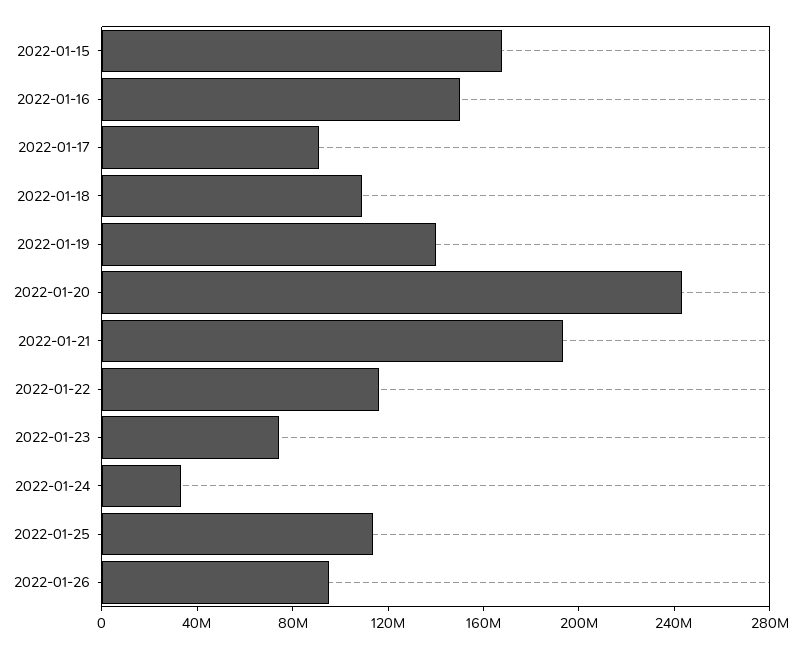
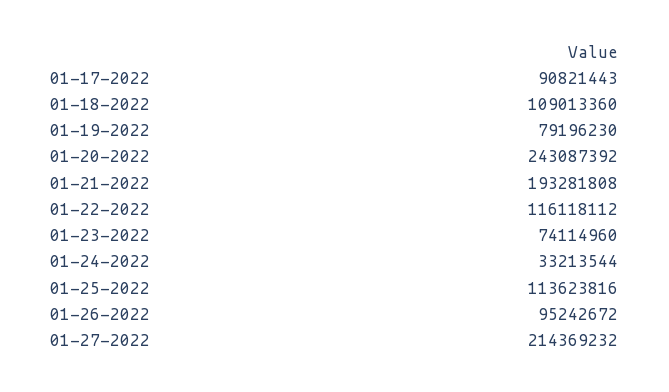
2022-01-15: 170000000 -> none
2022-01-16: 150000000 -> none
2022-01-19: 140000000 -> 79196230
01-27-2022: none -> 214369232

